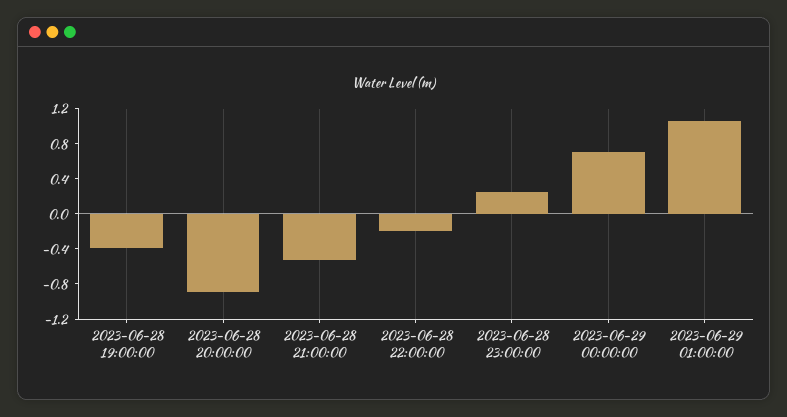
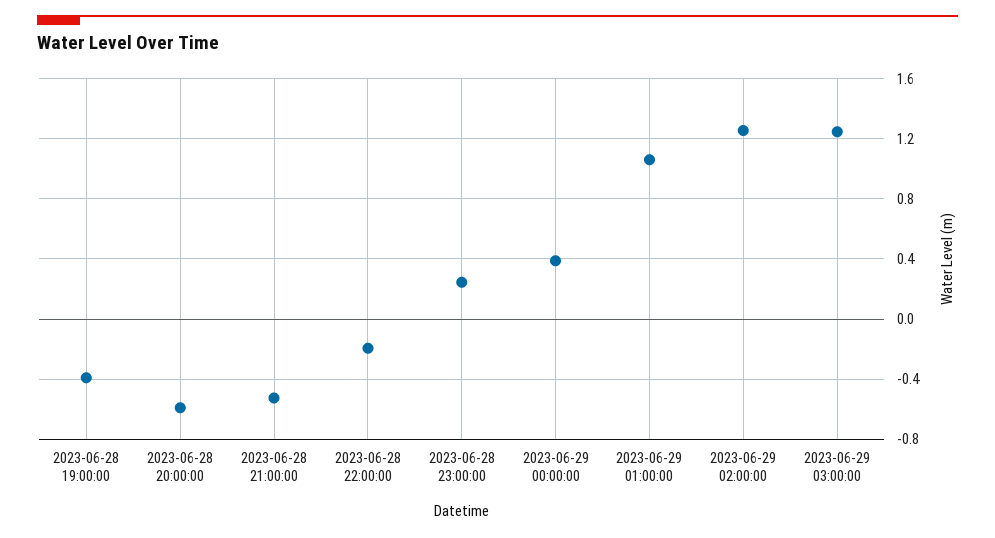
2023-06-28 20:00:00: -0.9 -> -0.6
2023-06-29 00:00:00: 0.7 -> 0.4
2023-06-29 02:00:00: none -> 1.25
2023-06-29 03:00:00: none -> 1.25

